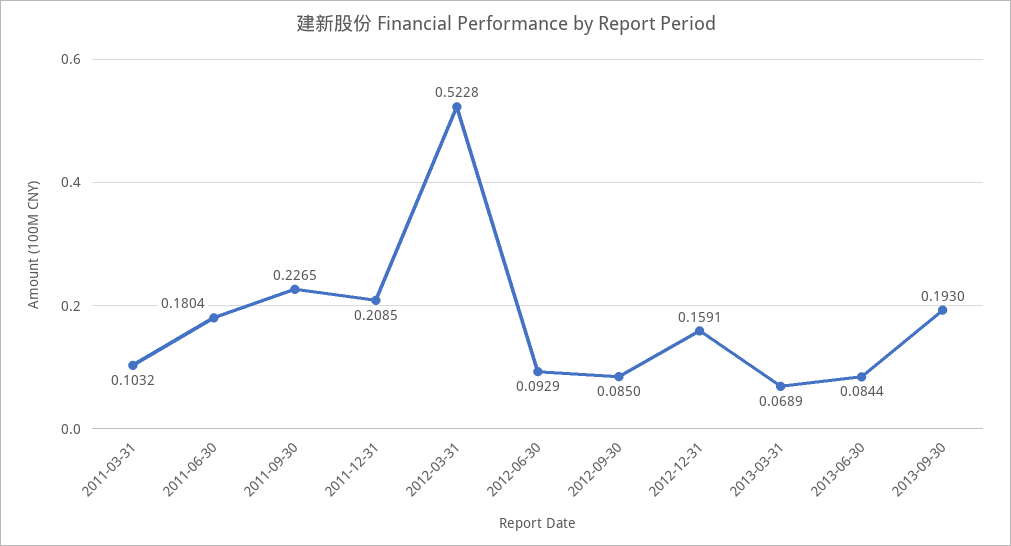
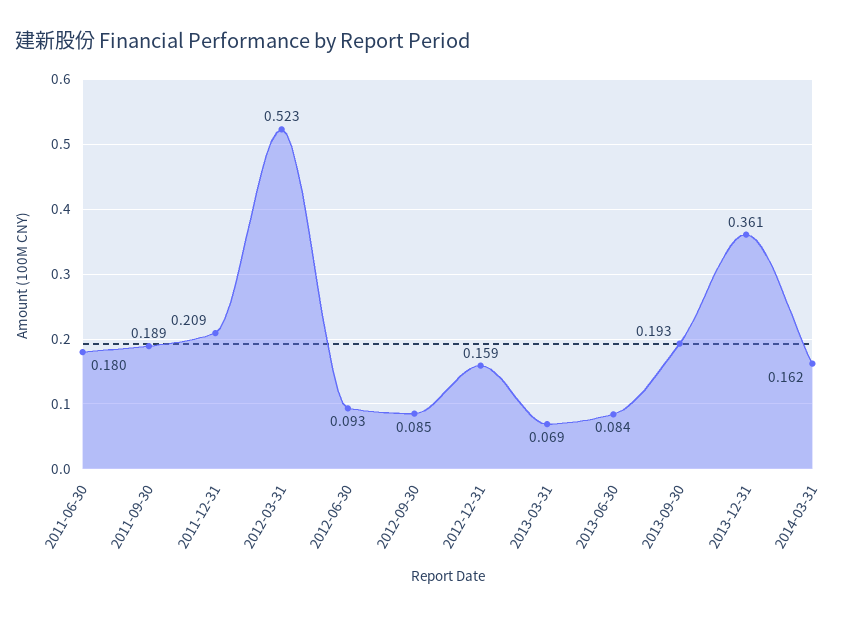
2011-03-31: 0.1032 -> none
2011-09-30: 0.2265 -> 0.189
2013-12-31: none -> 0.361
2014-03-31: none -> 0.162

